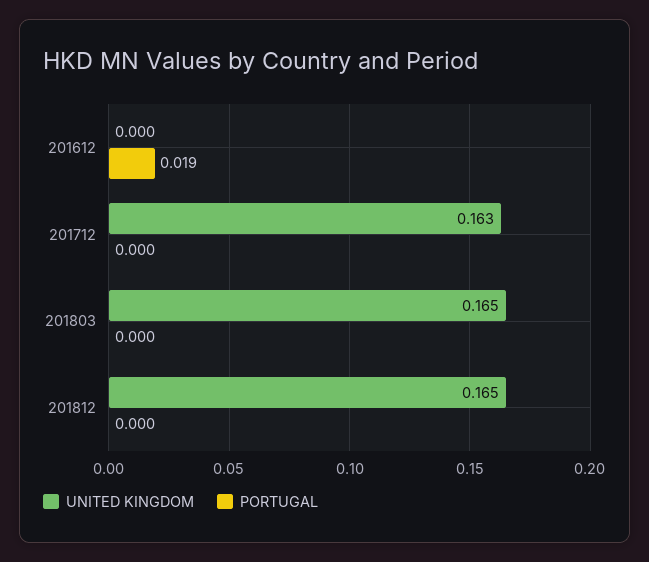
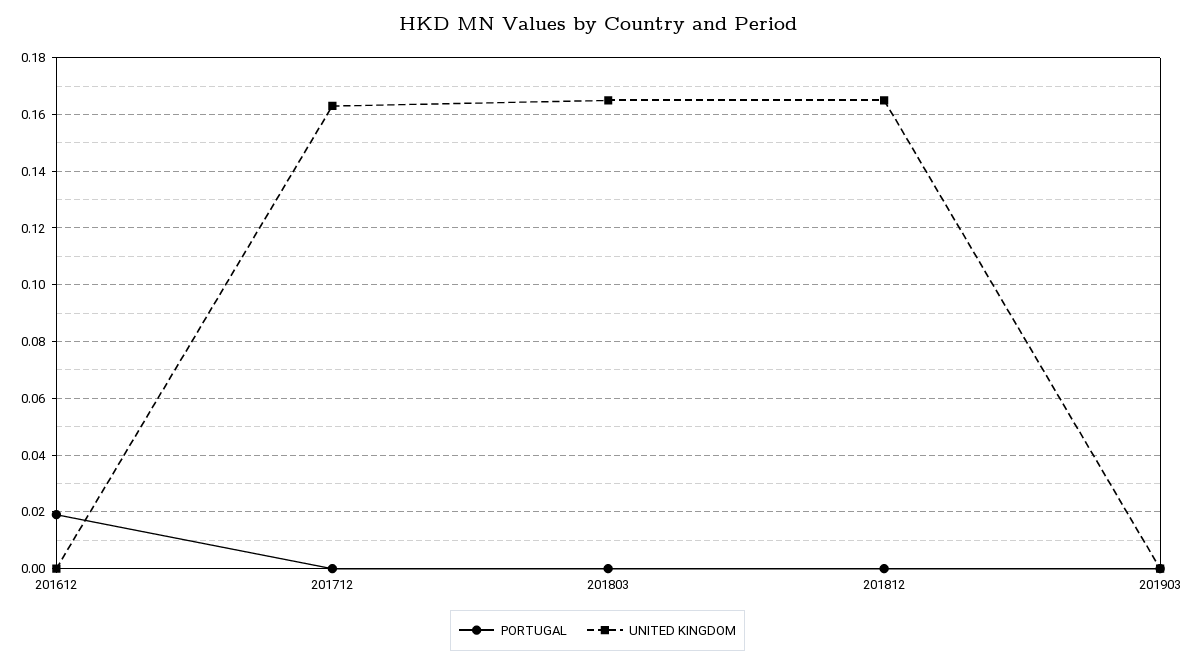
PORTUGAL, 201903: none -> 0
UNITED KINGDOM, 201903: none -> 0

